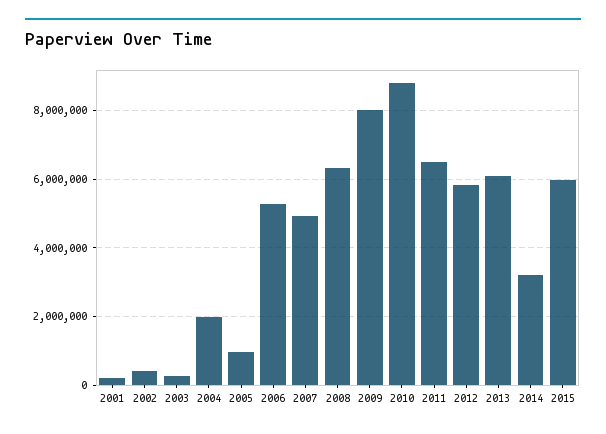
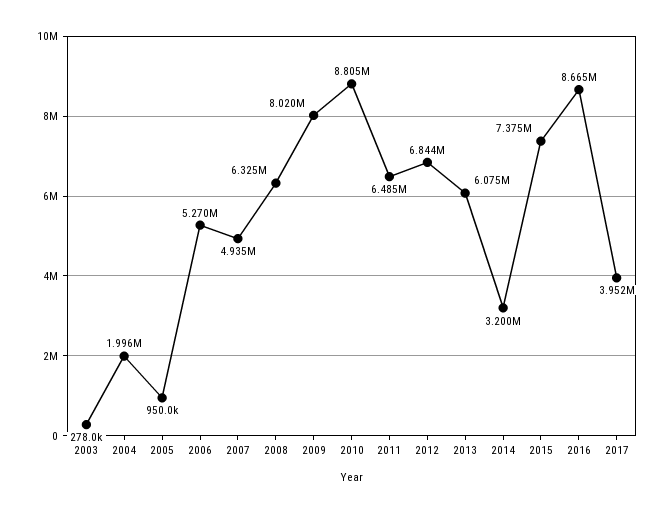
2001: 200000 -> none
2002: 400000 -> none
2012: 5800000 -> 6844000
2015: 6000000 -> 7375000
2016: none -> 8665000
2017: none -> 3952000

